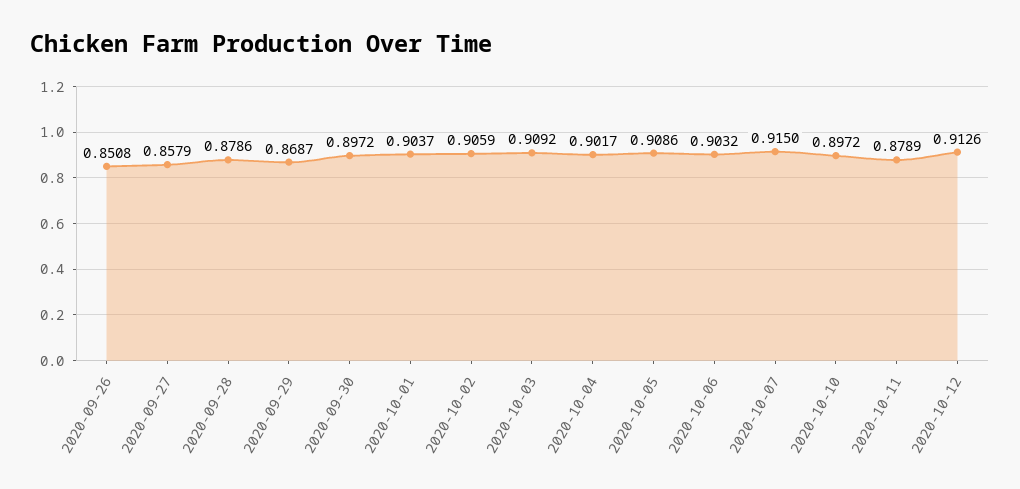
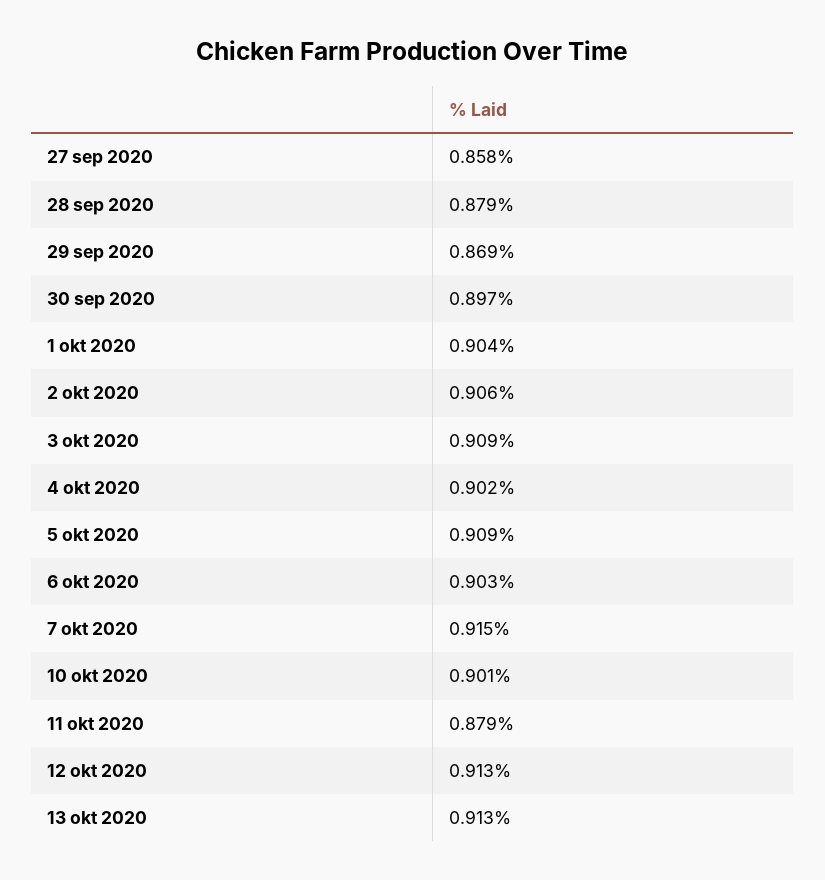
2020-09-26: 0.8508 -> none
2020-10-10: 0.8972 -> 0.901
13 okt 2020: none -> 0.913

